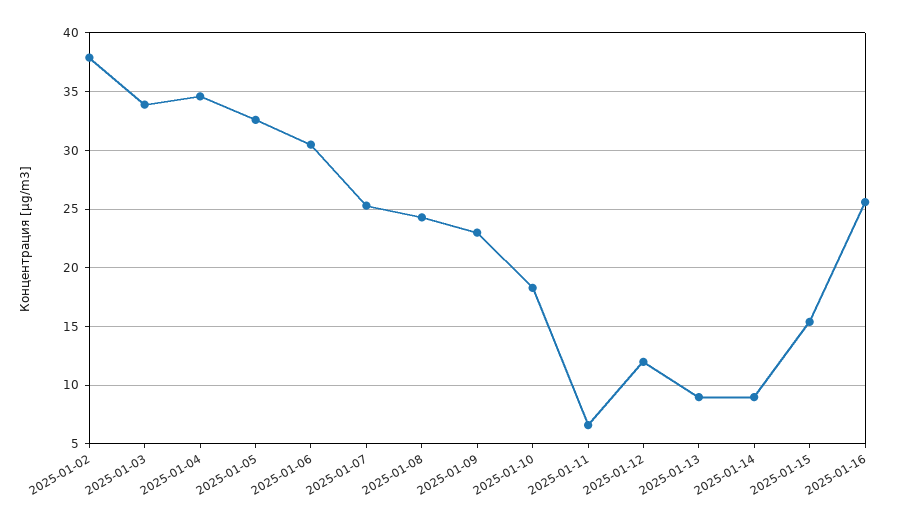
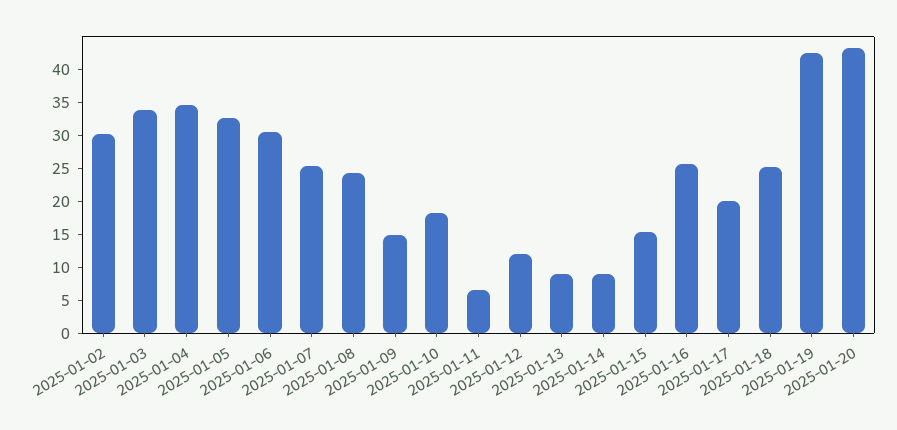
2025-01-02: 38 -> 30
2025-01-09: 23 -> 15
2025-01-17: none -> 20
2025-01-18: none -> 25
2025-01-19: none -> 42.5
2025-01-20: none -> 42.5

